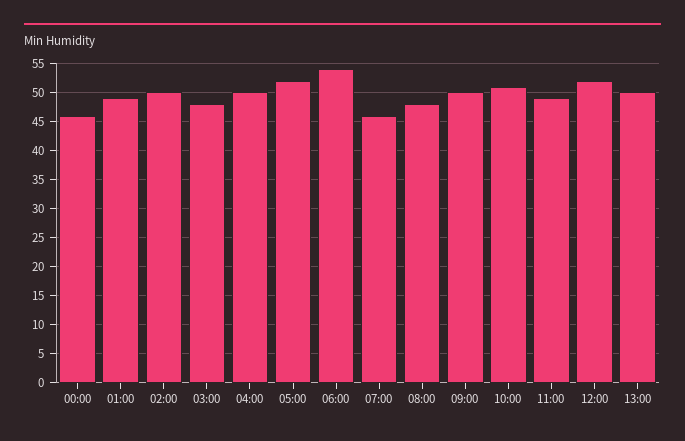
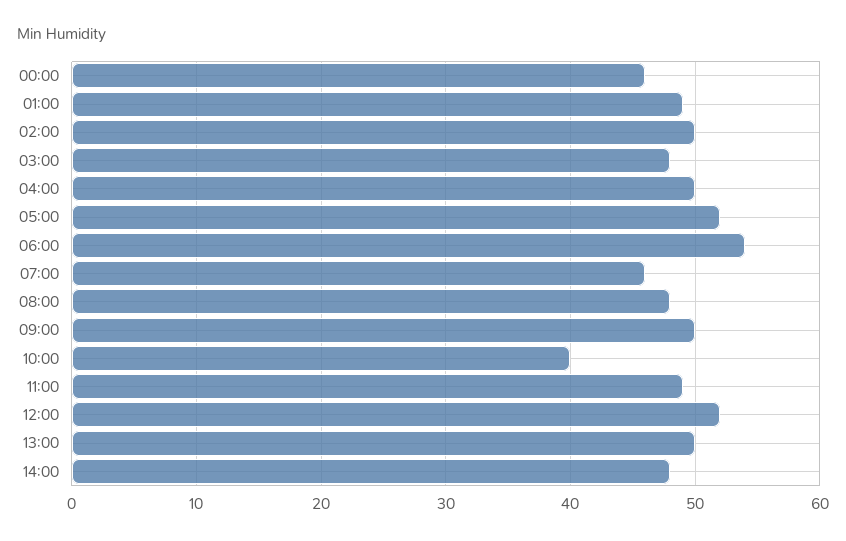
10:00: 50 -> 40
14:00: none -> 48

